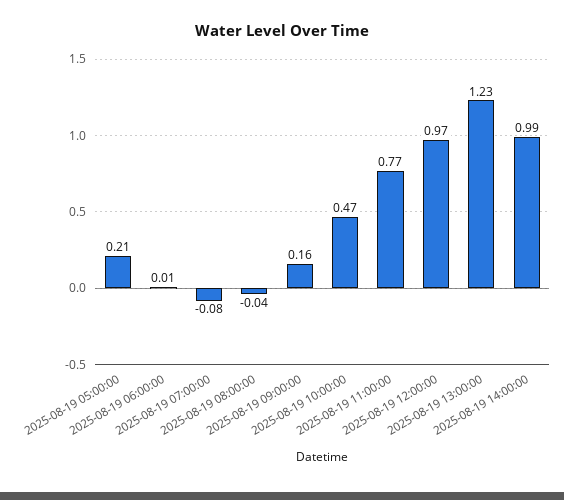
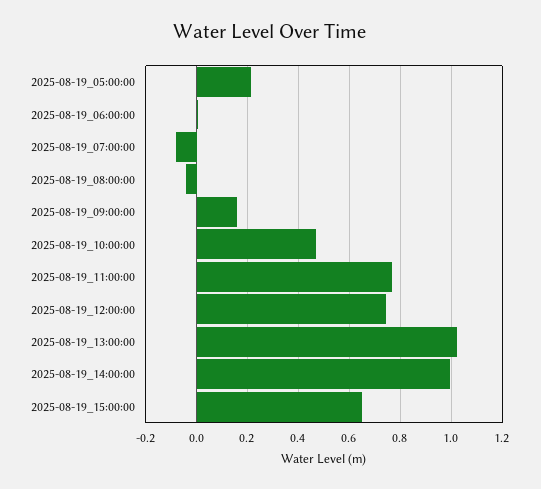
2025-08-19 12:00:00: 0.97 -> 0.75
2025-08-19 13:00:00: 1.23 -> 1.025
2025-08-19_15:00:00: none -> 0.65

